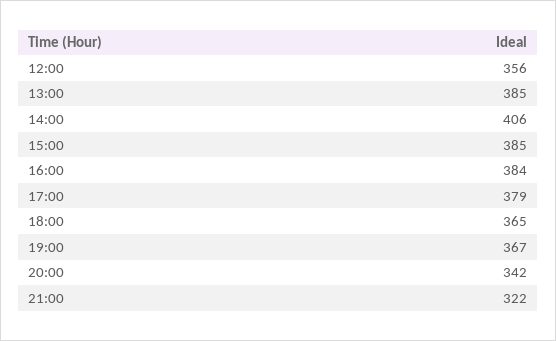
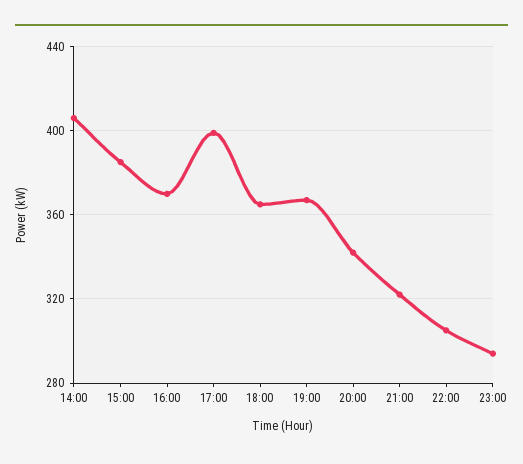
12:00: 356 -> none
13:00: 385 -> none
16:00: 384 -> 370
17:00: 379 -> 400
22:00: none -> 305
23:00: none -> 295

